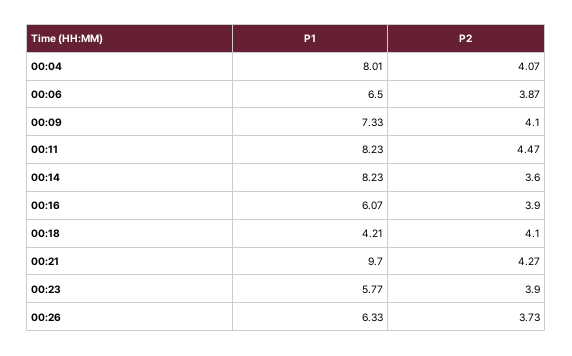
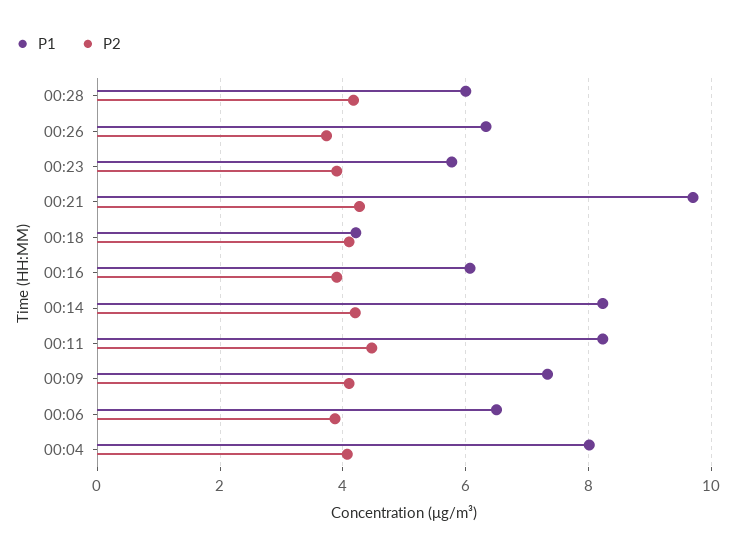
P2, 00:14: 3.6 -> 4.2
P1, 00:28: none -> 6
P2, 00:28: none -> 4.2

